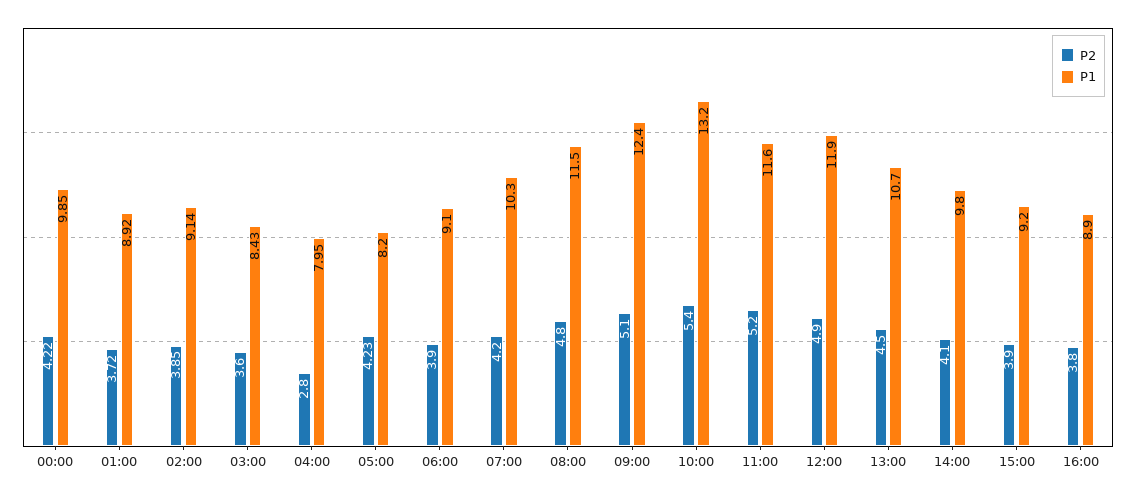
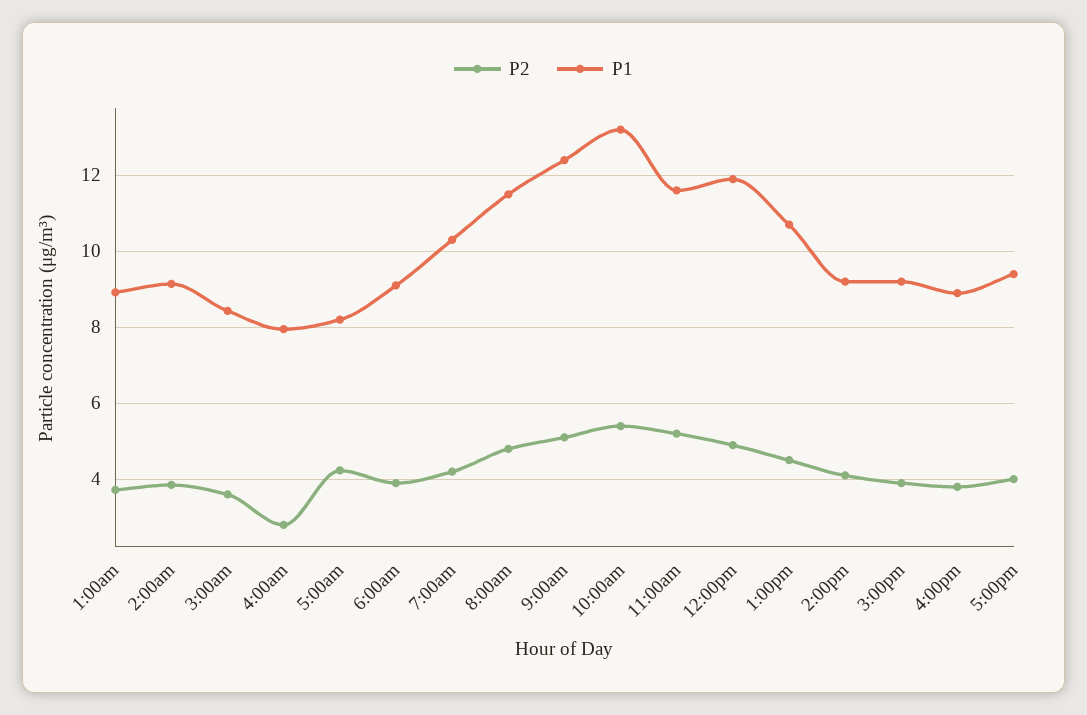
P2, 00:00: 4.22 -> none
P1, 00:00: 9.85 -> none
P1, 14:00: 9.8 -> 9.2
P2, 5:00pm: none -> 4
P1, 5:00pm: none -> 9.4

